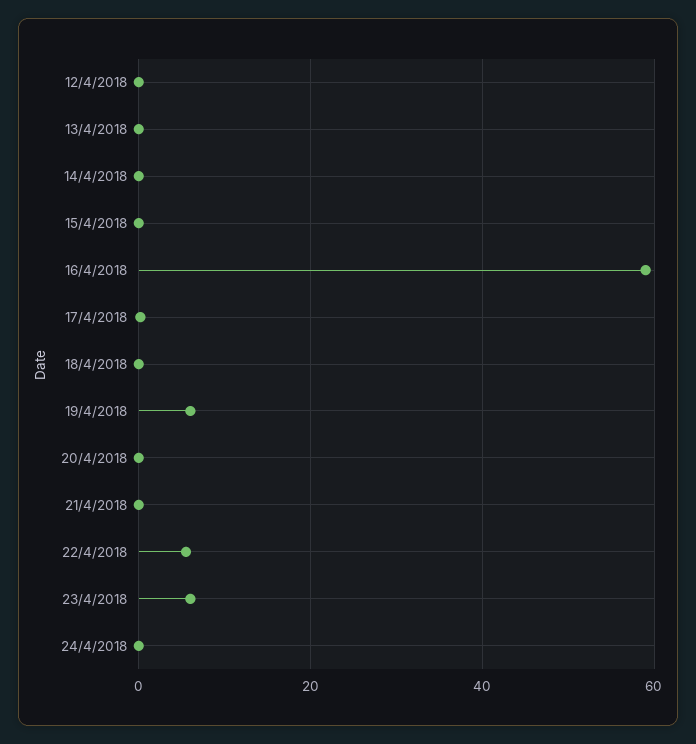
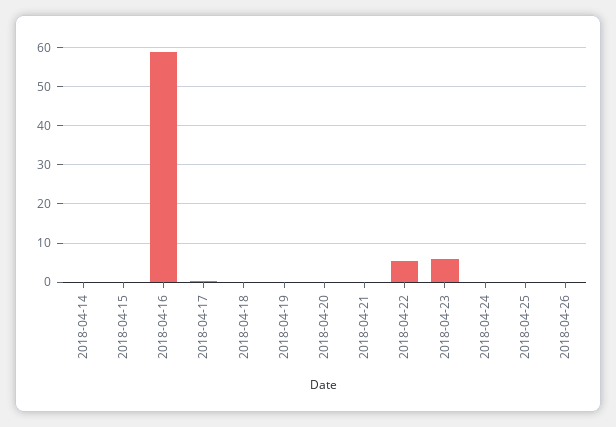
12/4/2018: 0 -> none
13/4/2018: 0 -> none
19/4/2018: 6 -> 0
2018-04-25: none -> 0
2018-04-26: none -> 0

